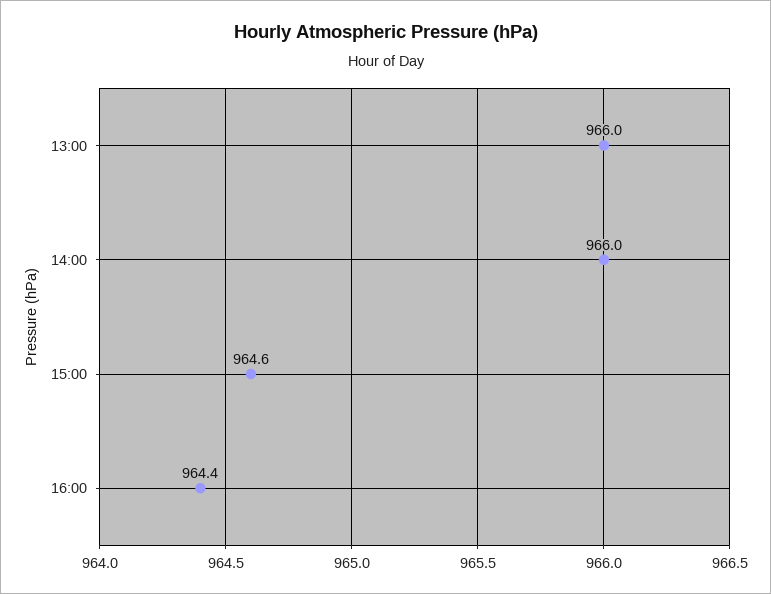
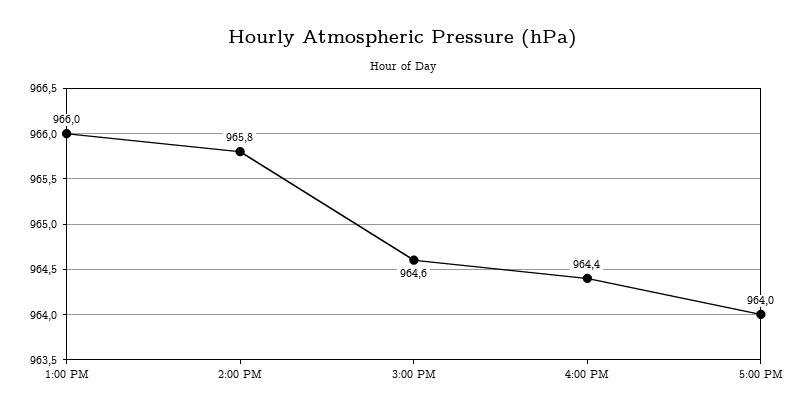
14:00: 966 -> 965.8
5:00 PM: none -> 964

